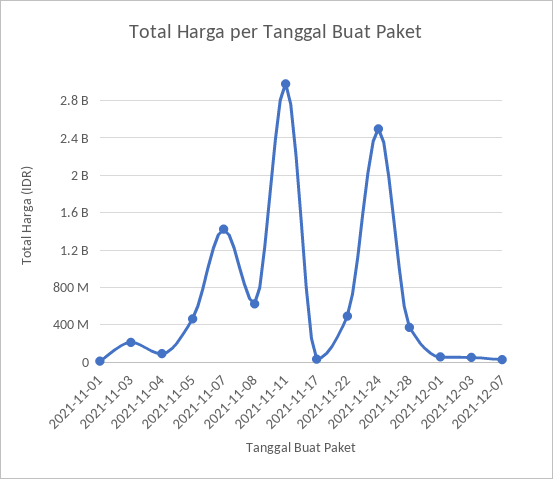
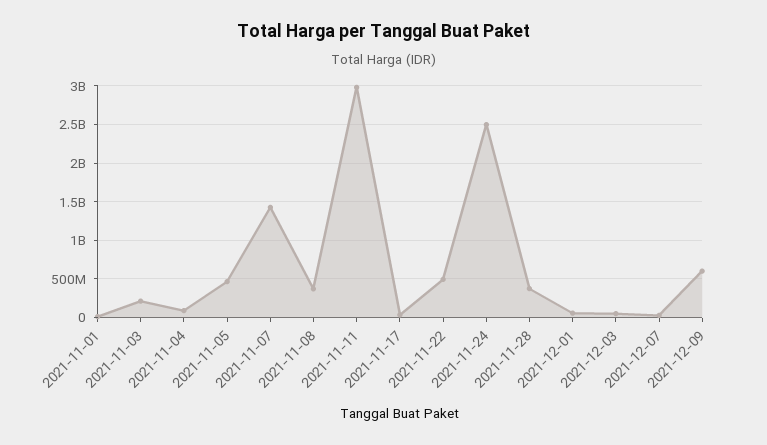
2021-11-08: 600000000 -> 400000000
2021-12-09: none -> 600000000

